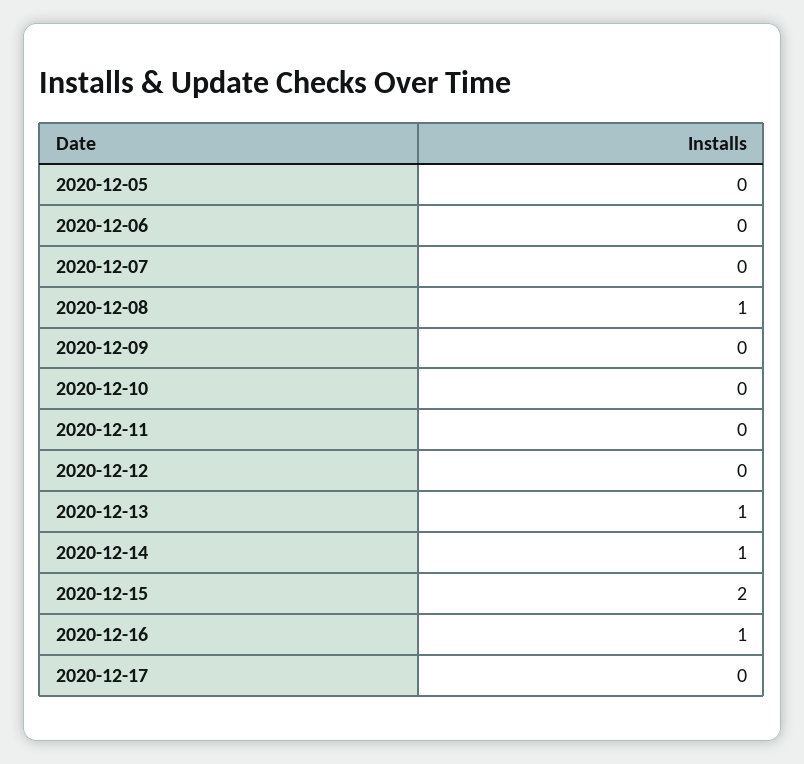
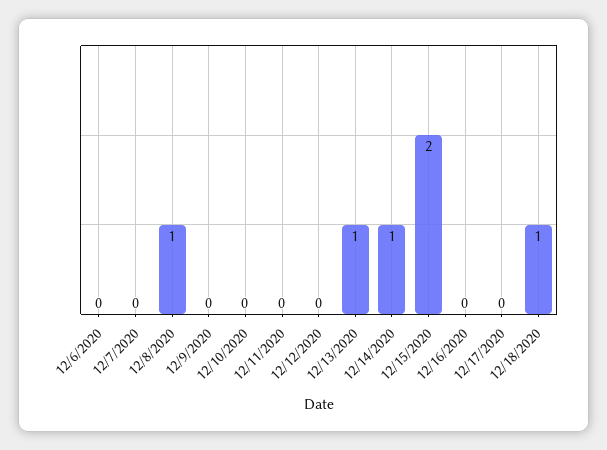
2020-12-05: 0 -> none
2020-12-16: 1 -> 0
12/18/2020: none -> 1

